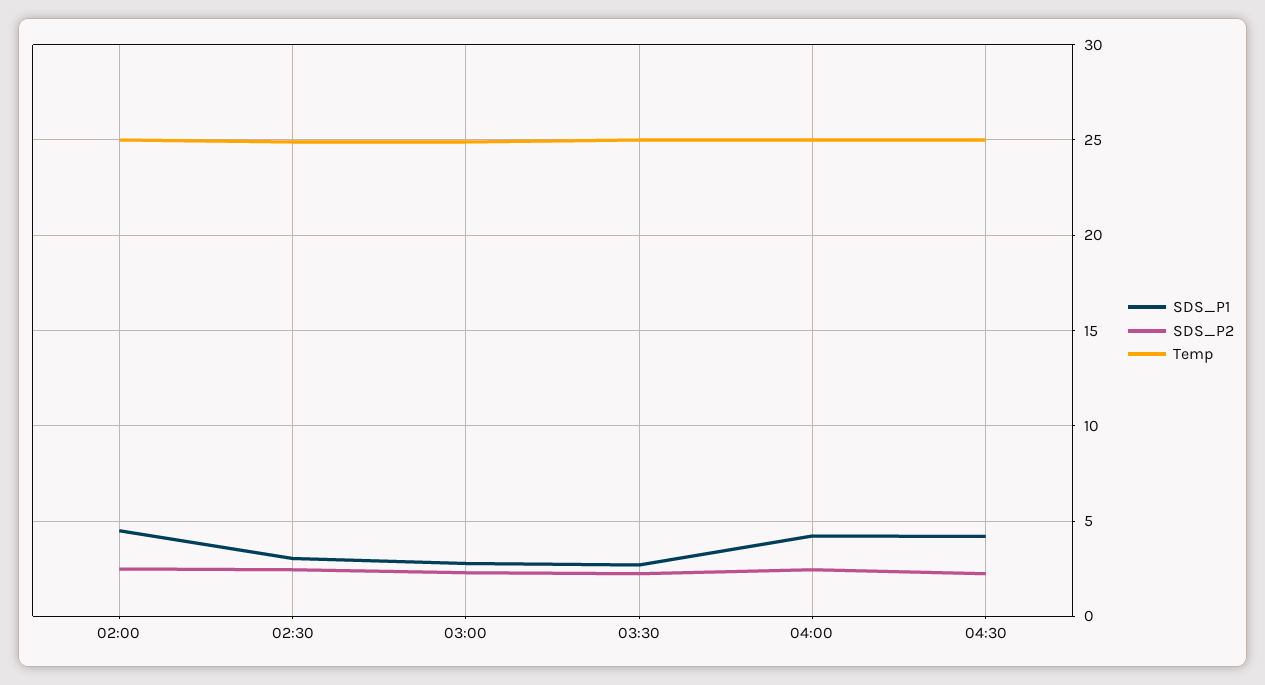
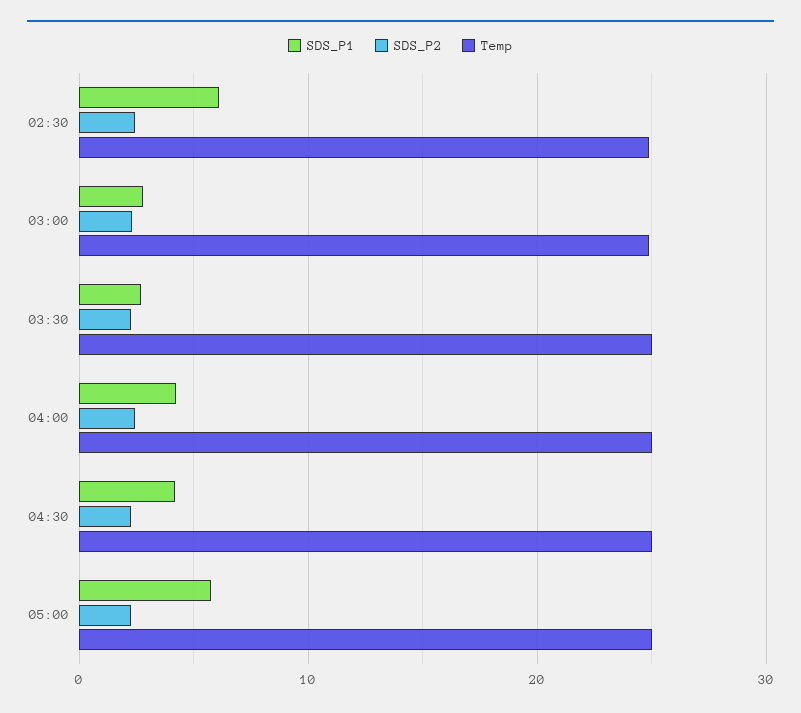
SDS_P1, 02:00: 4.5 -> none
SDS_P2, 02:00: 2.5 -> none
Temp, 02:00: 25 -> none
SDS_P1, 02:30: 3 -> 6
SDS_P1, 05:00: none -> 6
SDS_P2, 05:00: none -> 2
Temp, 05:00: none -> 25

